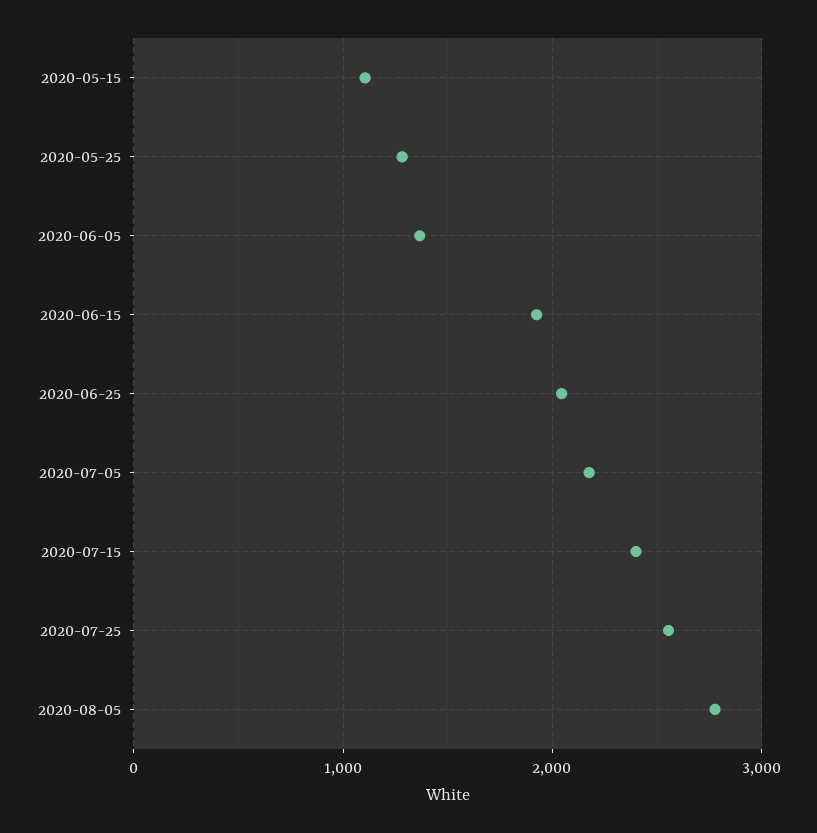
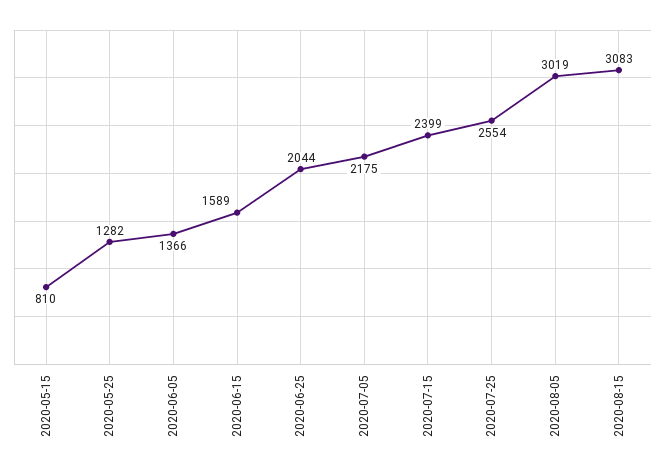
2020-05-15: 1100 -> 810
2020-06-15: 1900 -> 1589
2020-08-05: 2800 -> 3019
2020-08-15: none -> 3083

